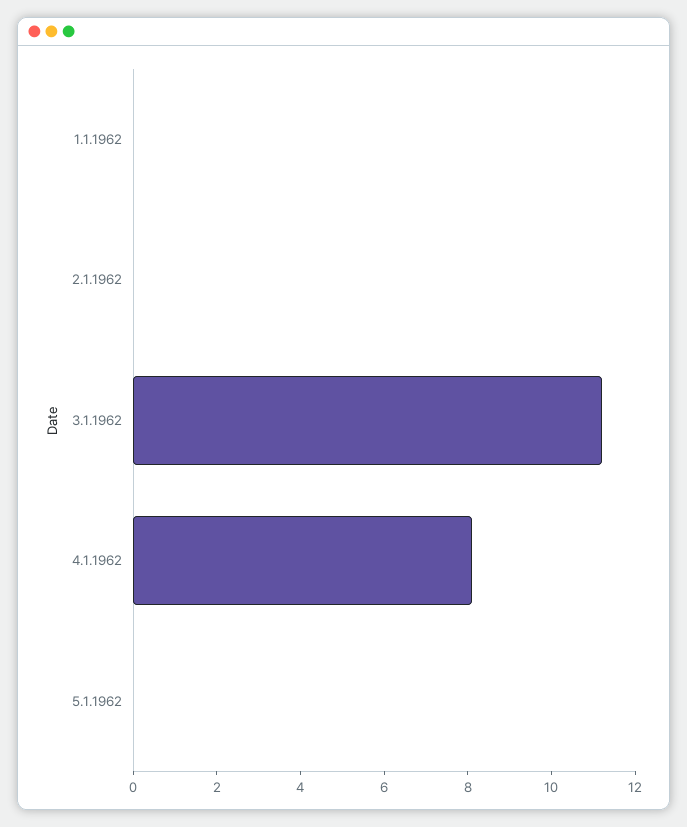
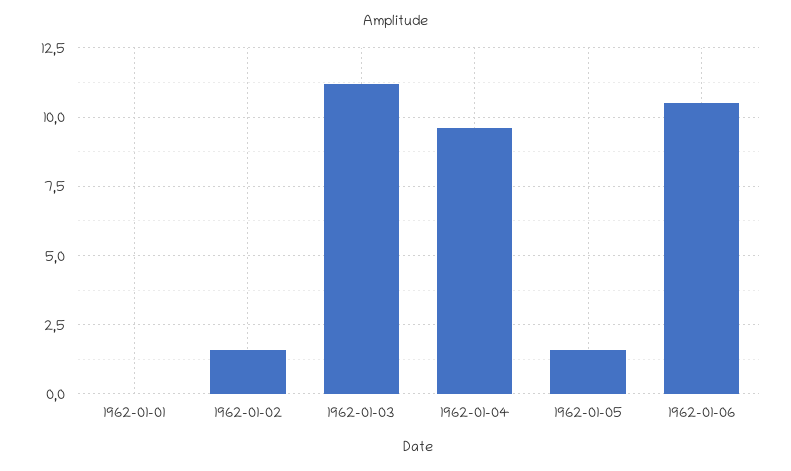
2.1.1962: 0 -> 1.5
4.1.1962: 8 -> 9.5
5.1.1962: 0 -> 1.5
1962-01-06: none -> 10.5

